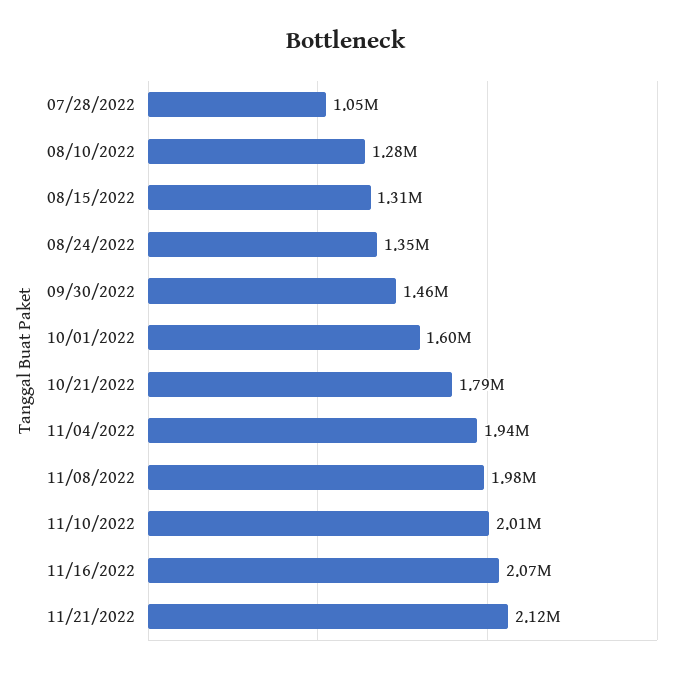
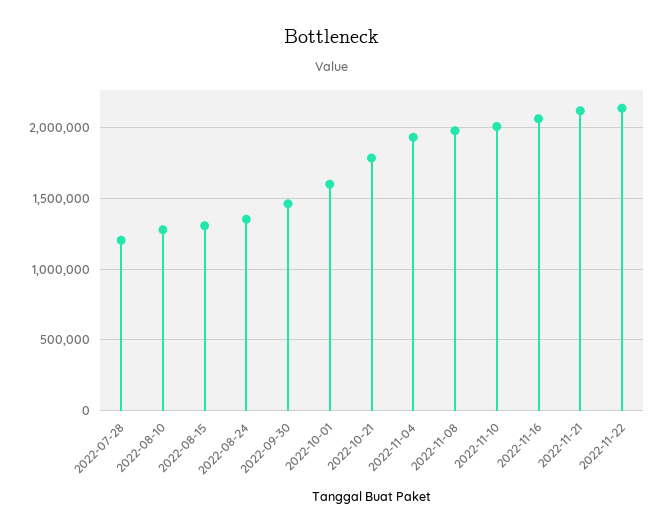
07/28/2022: 1050000 -> 1200000
2022-11-22: none -> 2150000

